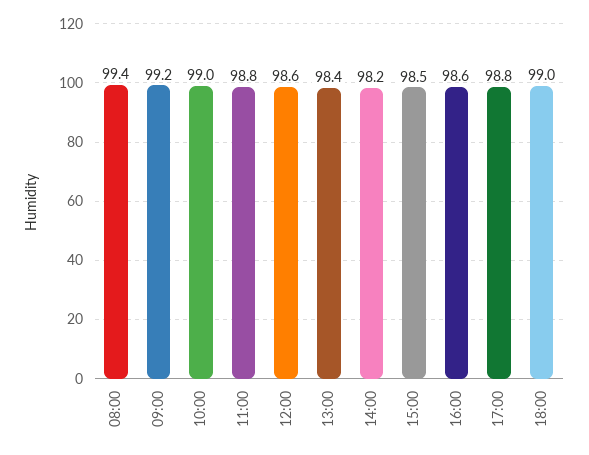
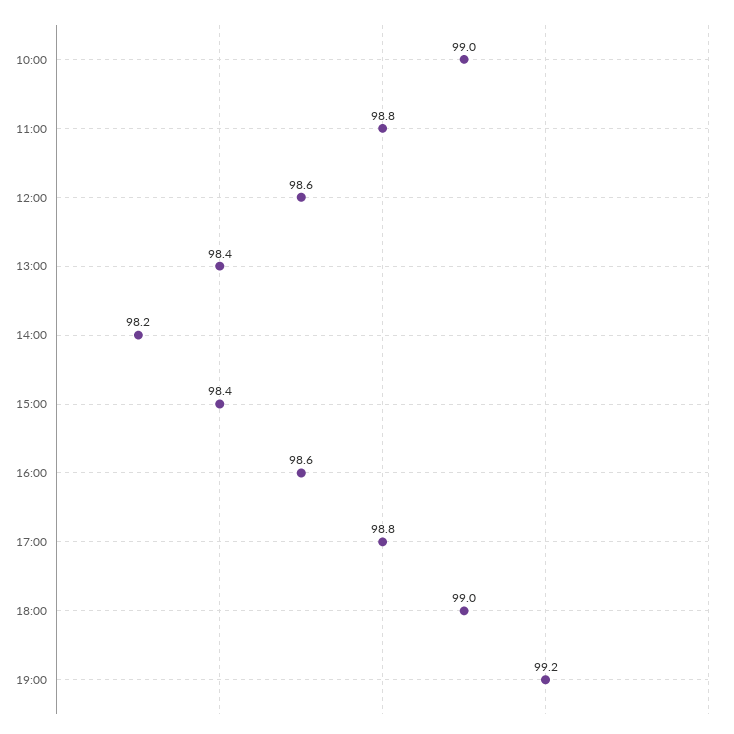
08:00: 99.4 -> none
09:00: 99.2 -> none
15:00: 98.5 -> 98.4
19:00: none -> 99.2

